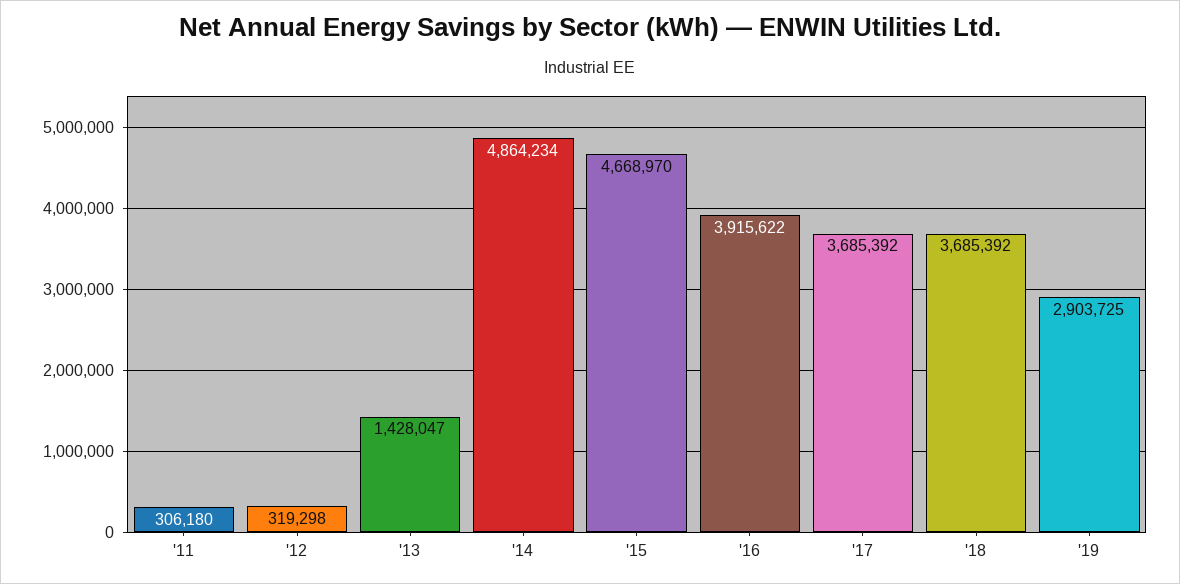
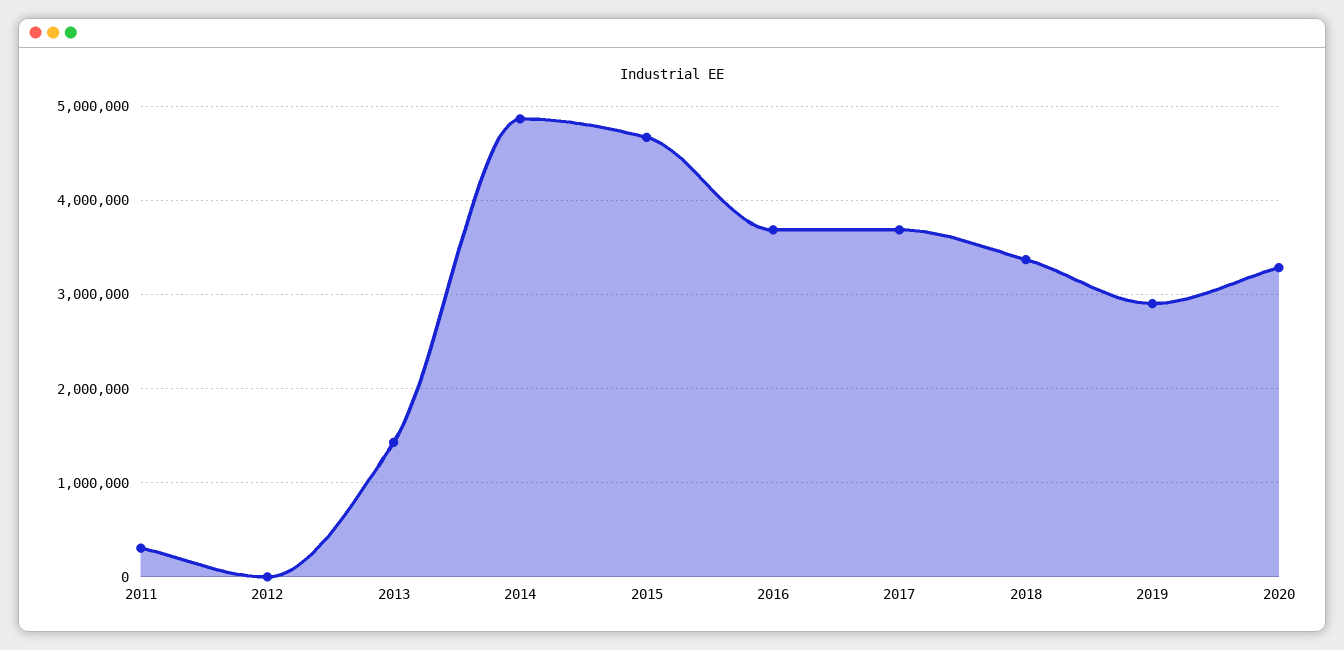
'12: 319298 -> 0
'16: 3915622 -> 3700000
'18: 3685392 -> 3400000
2020: none -> 3300000

